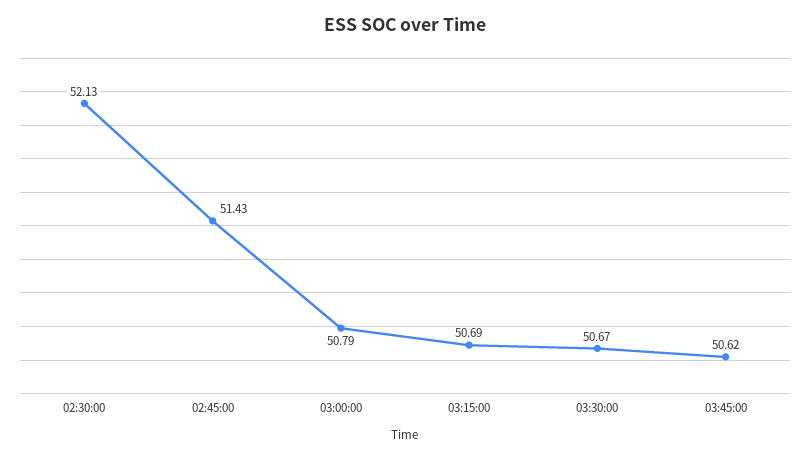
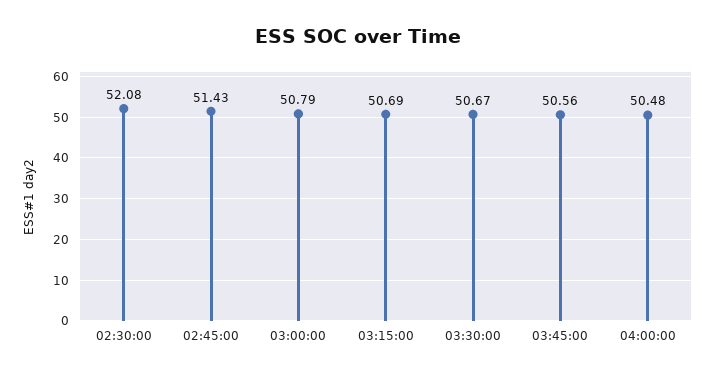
02:30:00: 52.13 -> 52.08
03:45:00: 50.62 -> 50.56
04:00:00: none -> 50.48

